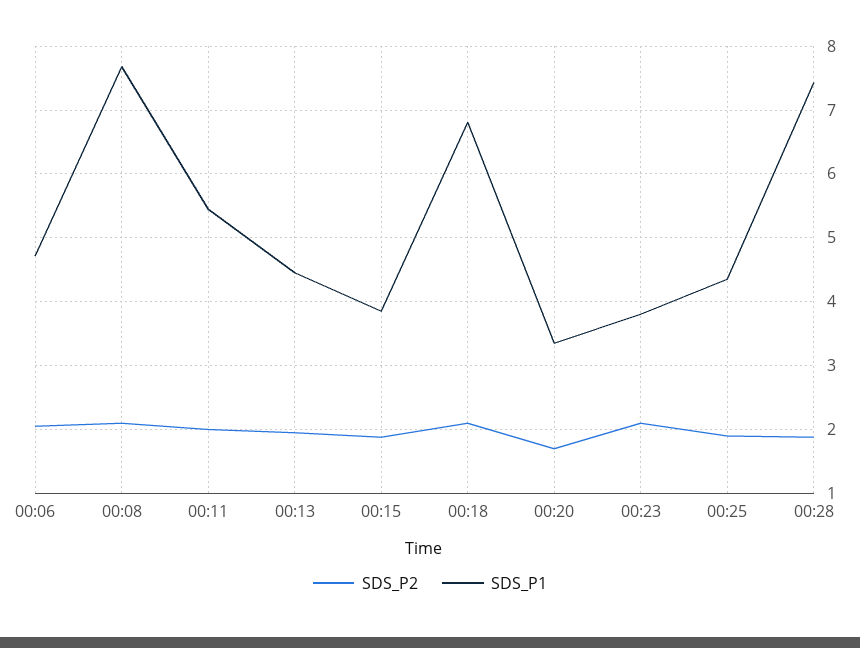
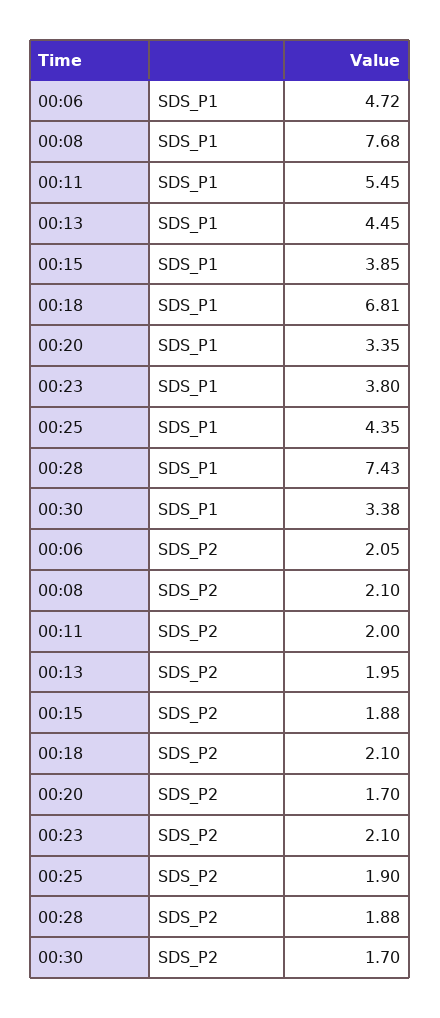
SDS_P1, 00:30: none -> 3.38
SDS_P2, 00:30: none -> 1.7

